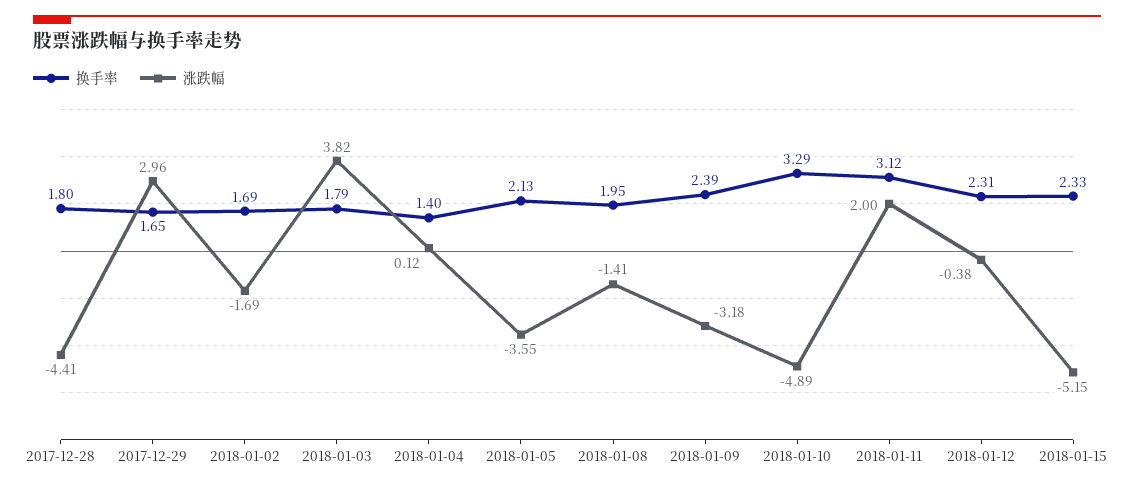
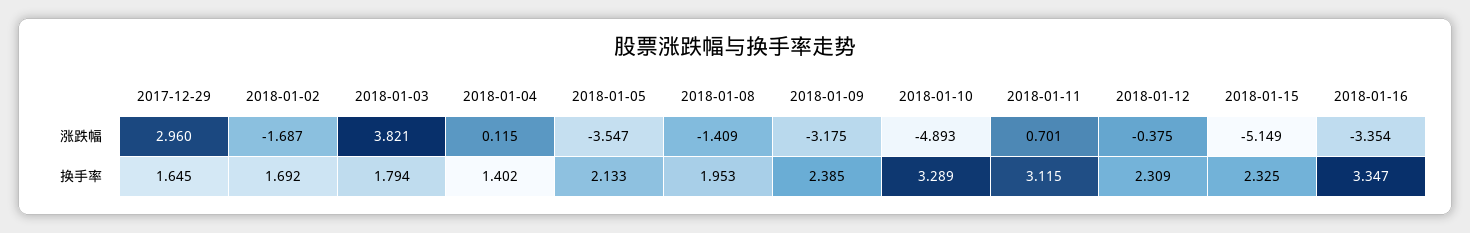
换手率, 2017-12-28: 1.8 -> none
涨跌幅, 2017-12-28: -4.41 -> none
涨跌幅, 2018-01-11: 2 -> 0.701
涨跌幅, 2018-01-16: none -> -3.354
换手率, 2018-01-16: none -> 3.347

